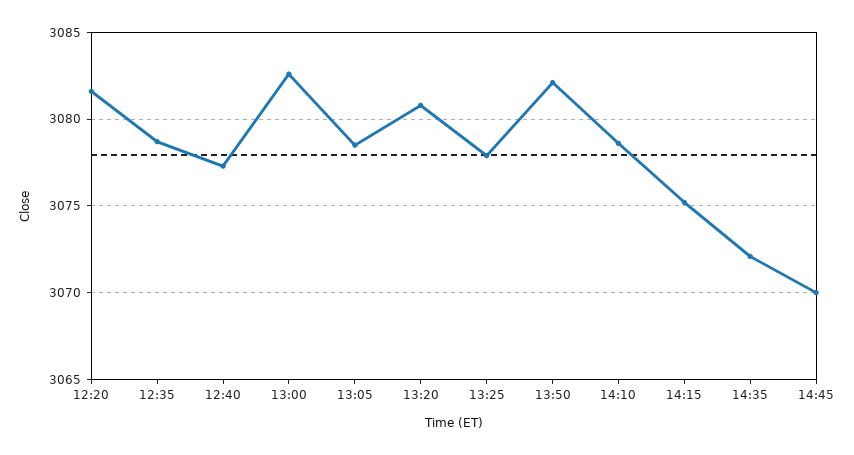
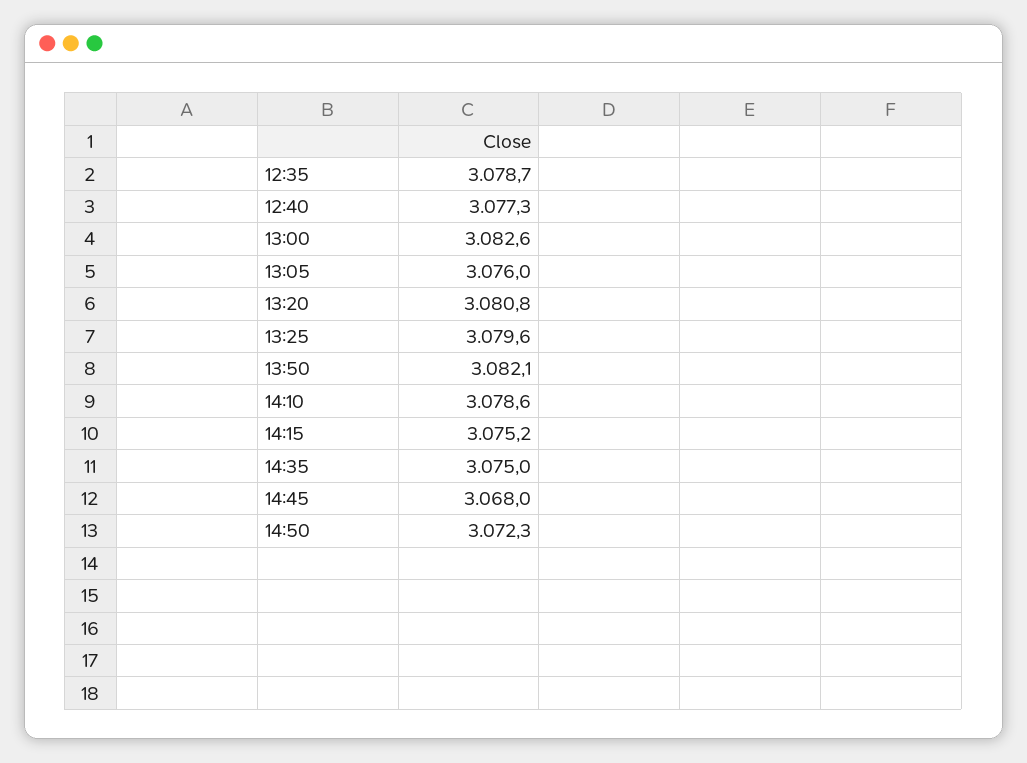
12:20: 3081.5 -> none
13:05: 3078.5 -> 3076
13:25: 3078 -> 3079.6
14:35: 3072 -> 3075
14:45: 3070 -> 3068
14:50: none -> 3072.3

